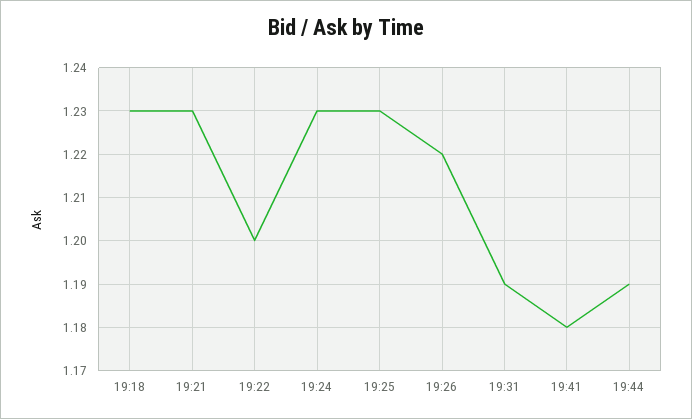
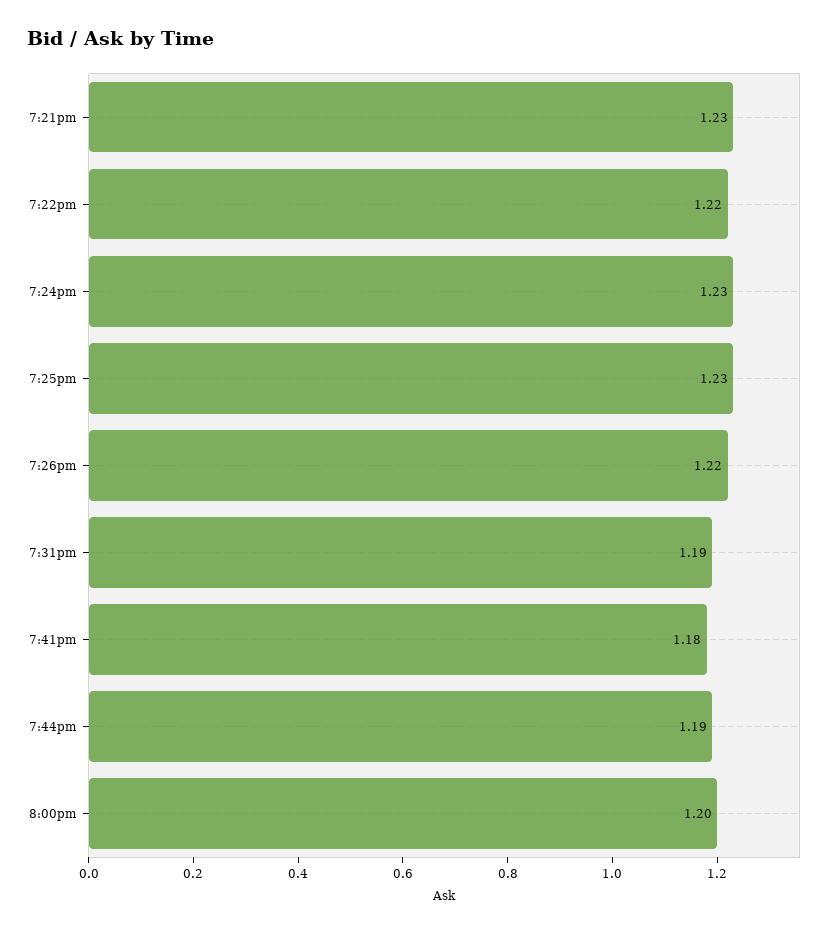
19:18: 1.23 -> none
19:22: 1.2 -> 1.22
8:00pm: none -> 1.2

